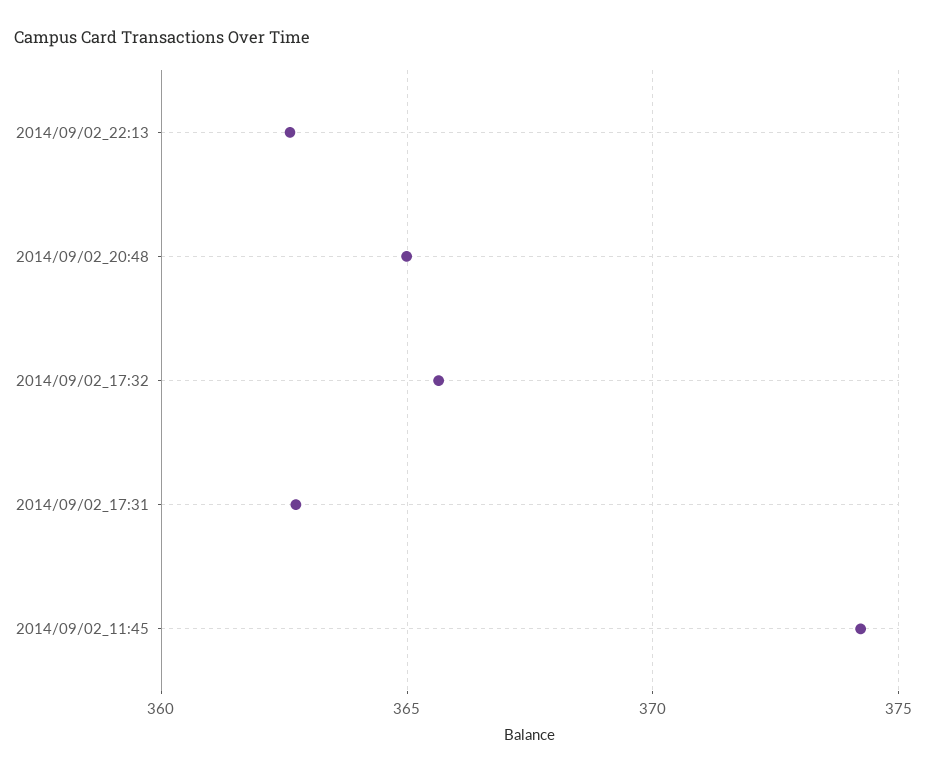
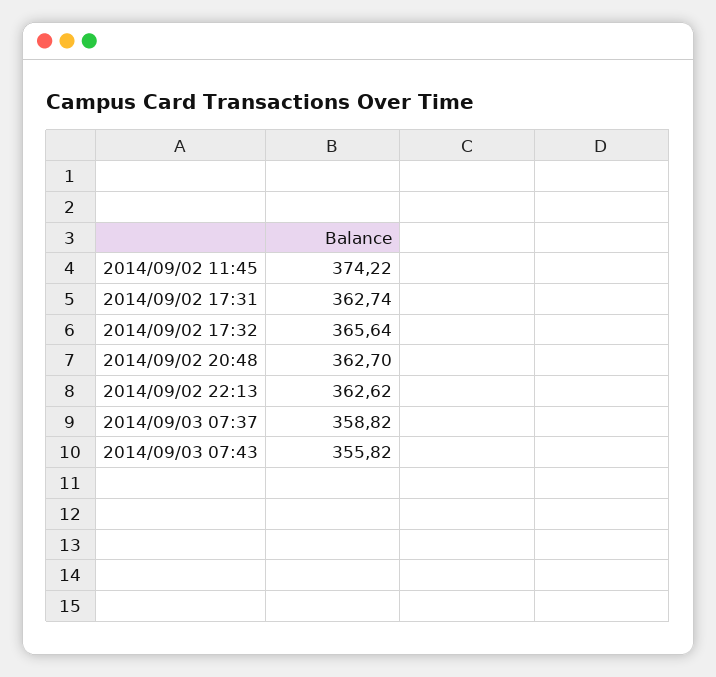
2014/09/02_20:48: 365 -> 362.7
2014/09/03 07:37: none -> 358.82
2014/09/03 07:43: none -> 355.82

